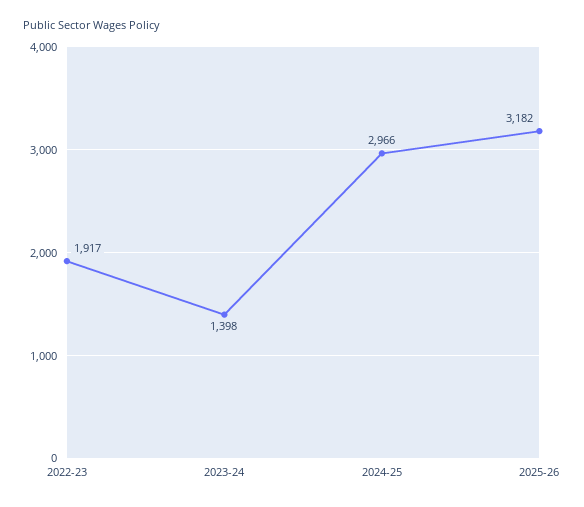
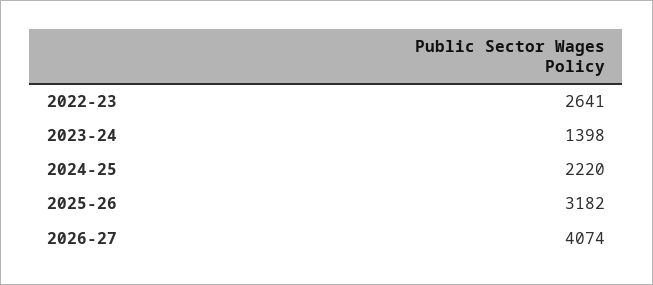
2022-23: 1917 -> 2641
2024-25: 2966 -> 2220
2026-27: none -> 4074

